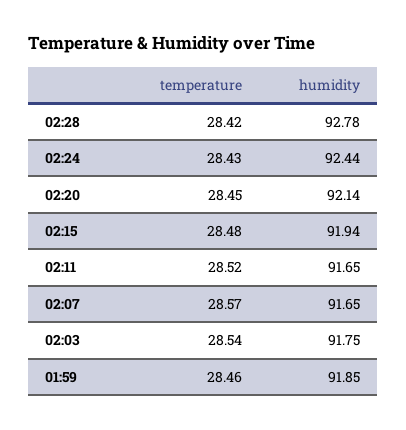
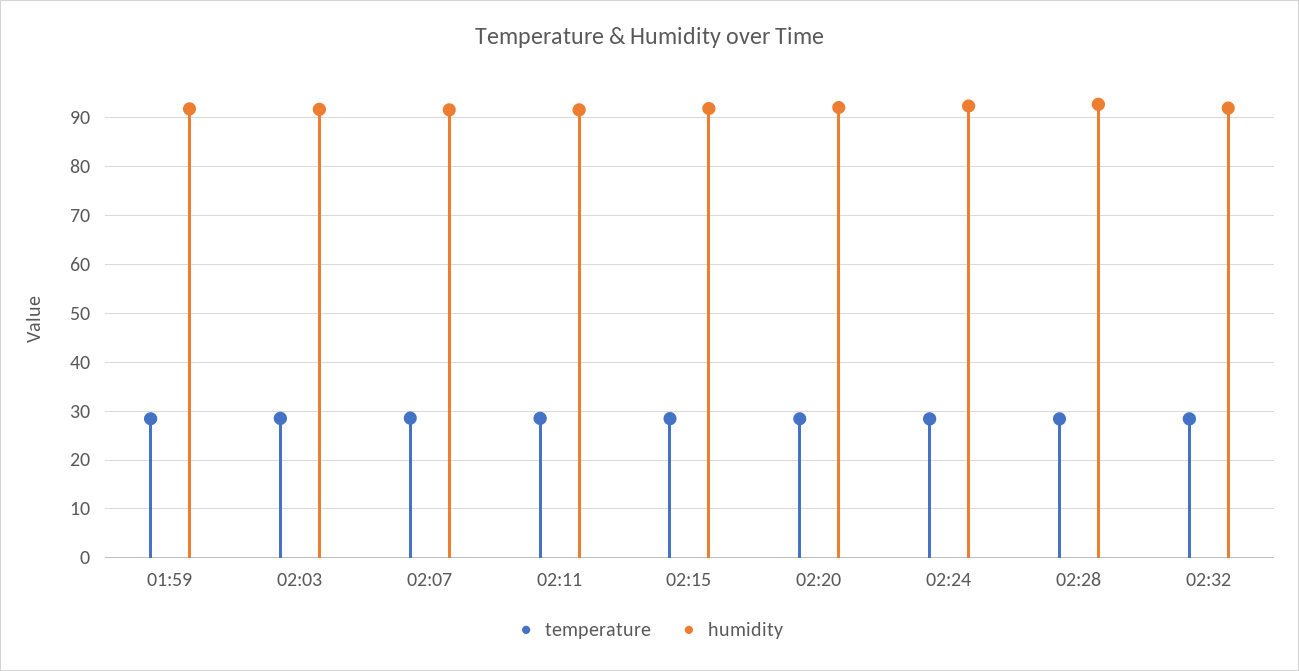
temperature, 02:32: none -> 28
humidity, 02:32: none -> 92

